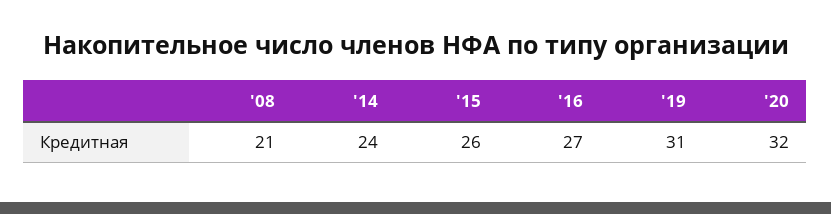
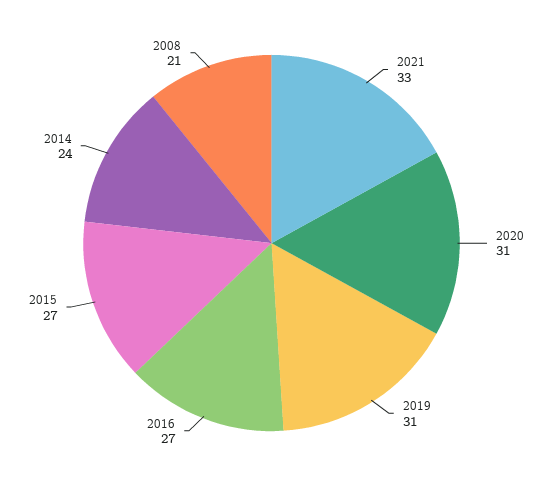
'15: 26 -> 27
'20: 32 -> 31
2021: none -> 33

